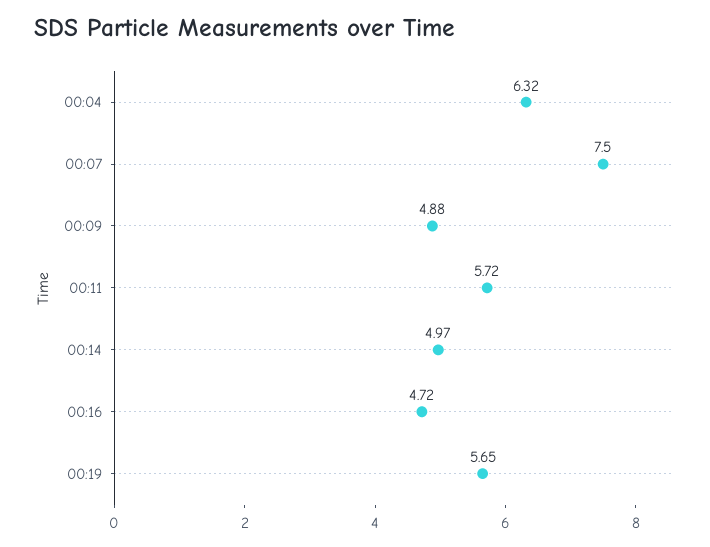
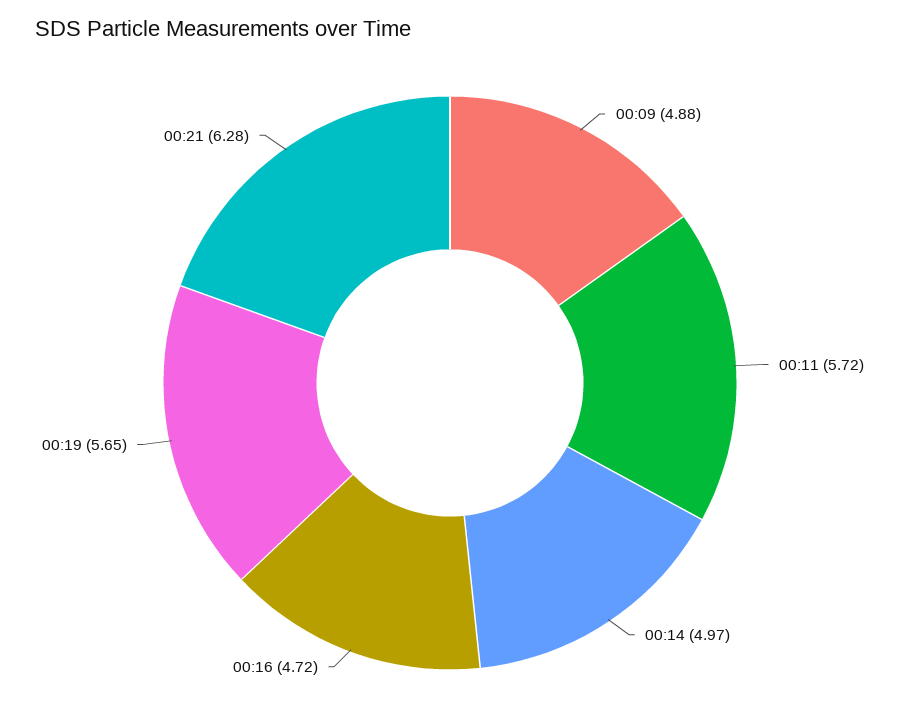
00:04: 6.32 -> none
00:07: 7.5 -> none
00:21: none -> 6.28

